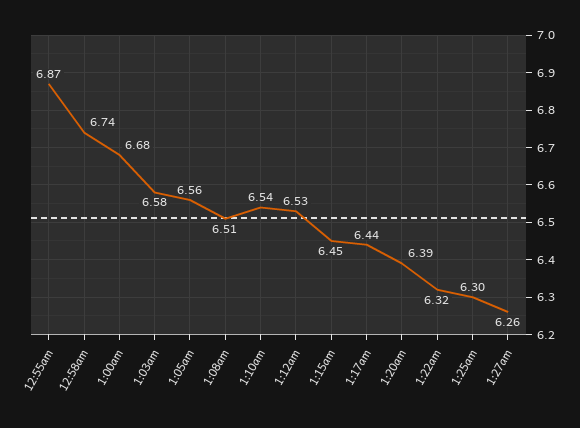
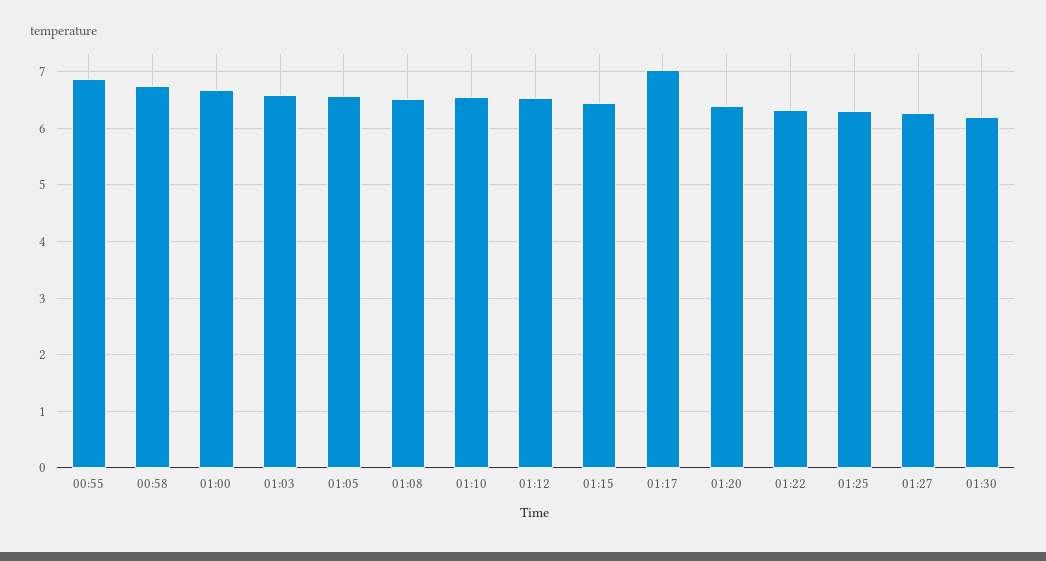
1:17am: 6.44 -> 7
01:30: none -> 6.2

